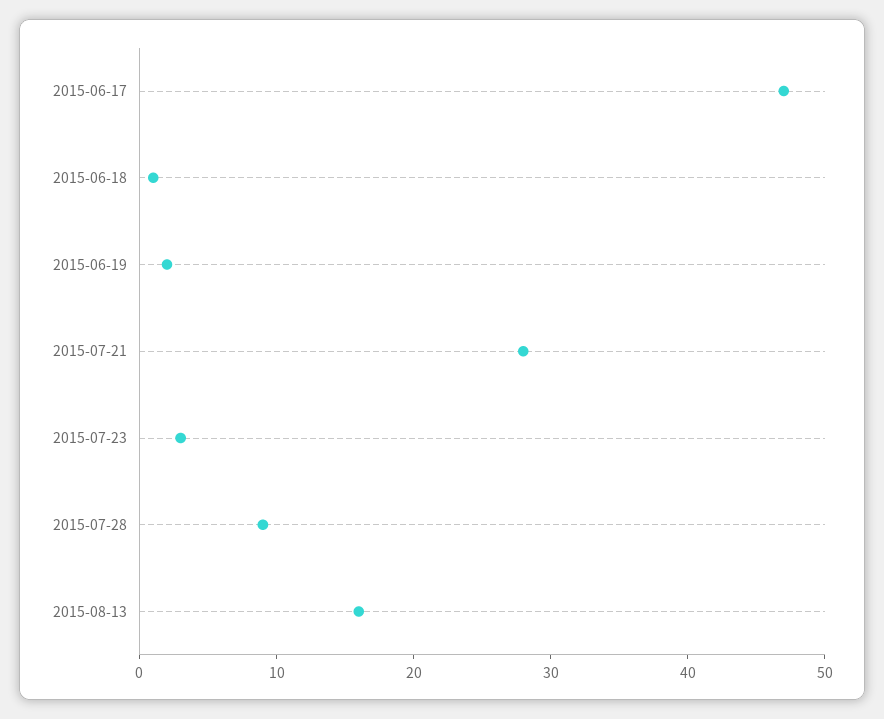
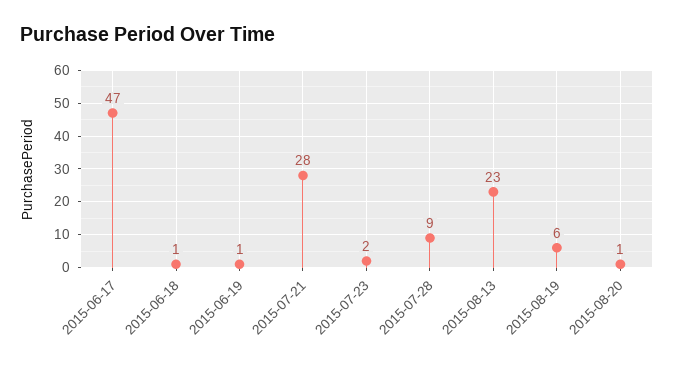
2015-06-19: 2 -> 1
2015-07-23: 3 -> 2
2015-08-13: 16 -> 23
2015-08-19: none -> 6
2015-08-20: none -> 1

